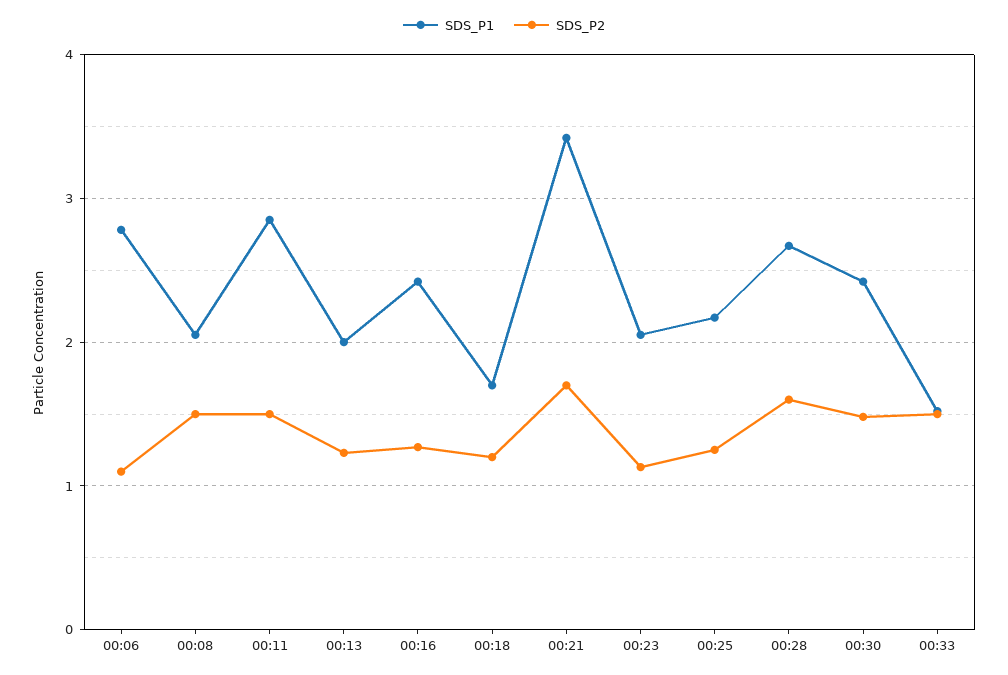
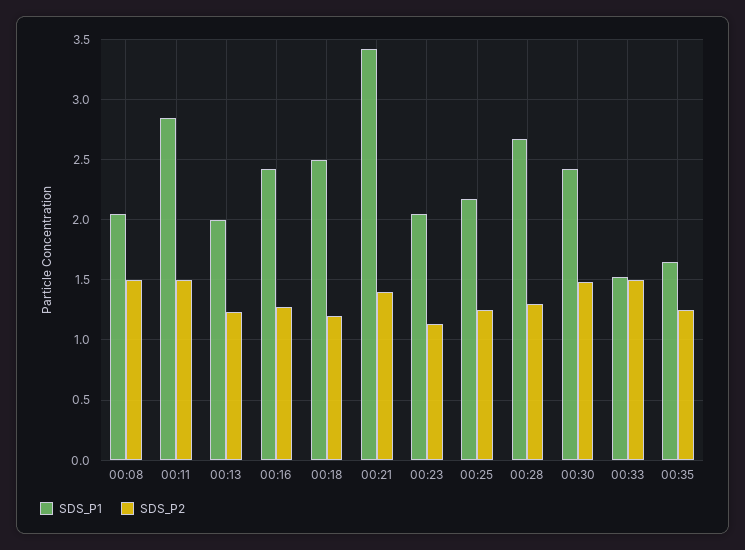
SDS_P1, 00:06: 2.8 -> none
SDS_P2, 00:06: 1.1 -> none
SDS_P1, 00:18: 1.7 -> 2.5
SDS_P2, 00:21: 1.7 -> 1.4
SDS_P2, 00:28: 1.6 -> 1.3
SDS_P1, 00:35: none -> 1.65
SDS_P2, 00:35: none -> 1.25

